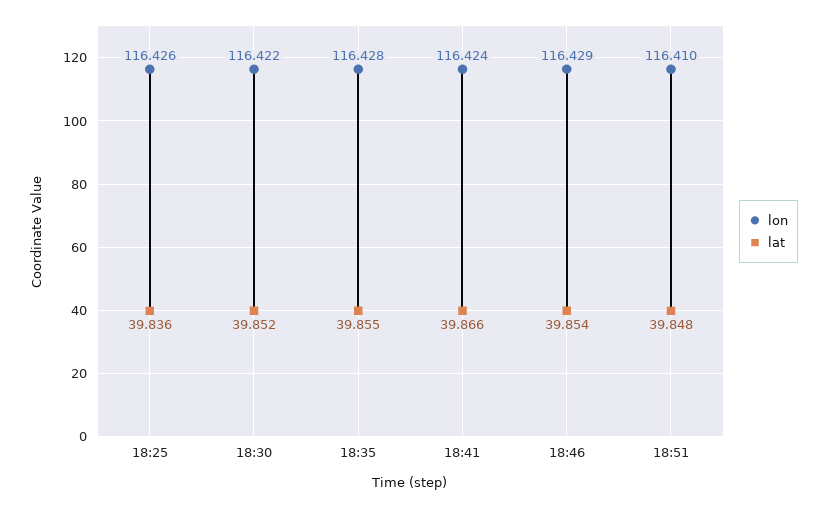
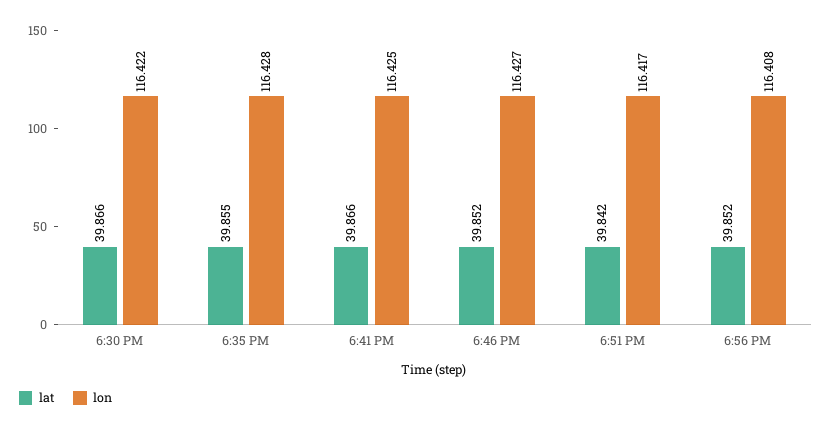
lon, 18:25: 116.426 -> none
lat, 18:25: 39.836 -> none
lat, 18:30: 39.852 -> 39.866
lon, 18:41: 116.424 -> 116.425
lon, 18:46: 116.429 -> 116.427
lat, 18:46: 39.854 -> 39.852
lon, 18:51: 116.41 -> 116.417
lat, 18:51: 39.848 -> 39.842
lat, 6:56 PM: none -> 39.852
lon, 6:56 PM: none -> 116.408

